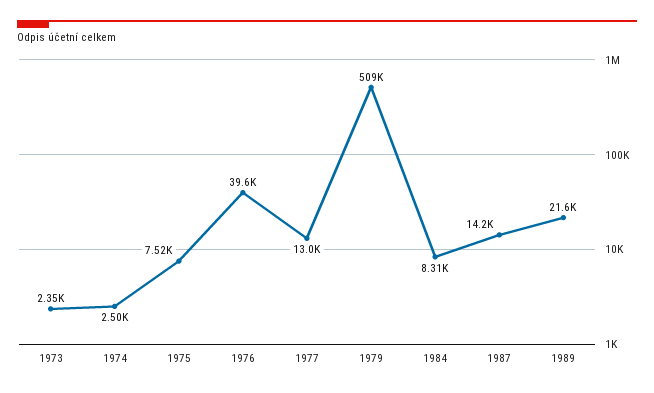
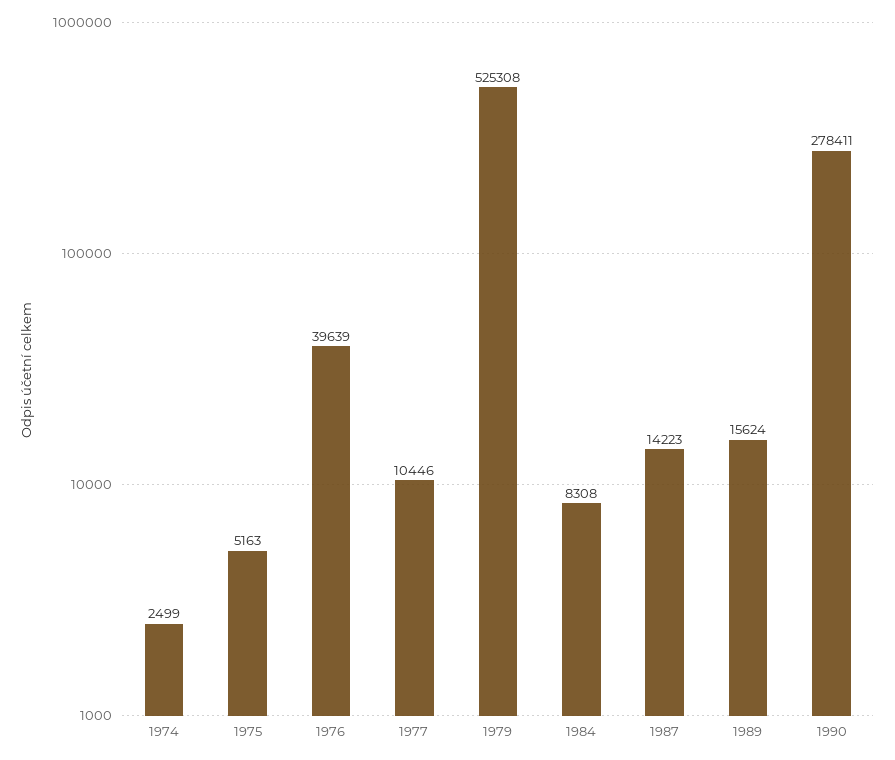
1973: 2350 -> none
1975: 7520 -> 5163
1977: 13000 -> 10446
1979: 509000 -> 525308
1989: 21600 -> 15624
1990: none -> 278411

